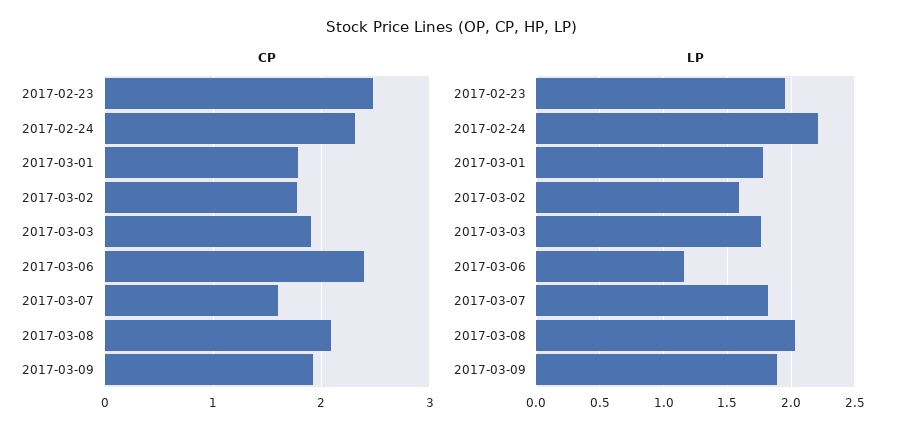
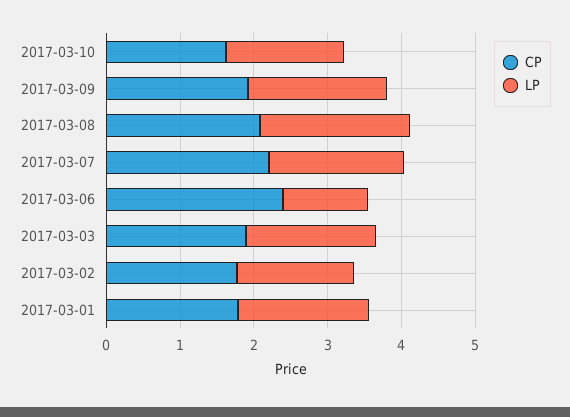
CP, 2017-02-23: 2.5 -> none
CP, 2017-02-24: 2.3 -> none
CP, 2017-03-07: 1.6 -> 2.2
LP, 2017-02-23: 1.95 -> none
LP, 2017-02-24: 2.2 -> none
CP, 2017-03-10: none -> 1.6
LP, 2017-03-10: none -> 1.6

